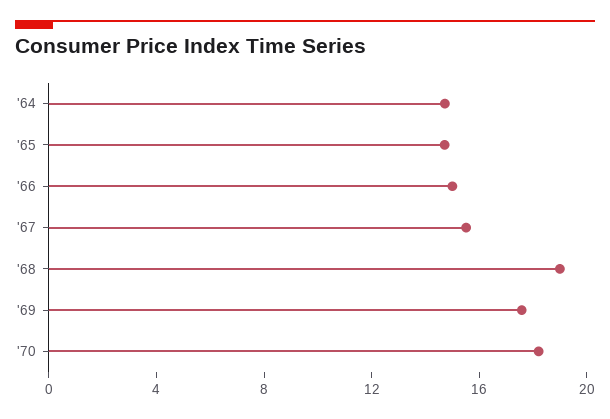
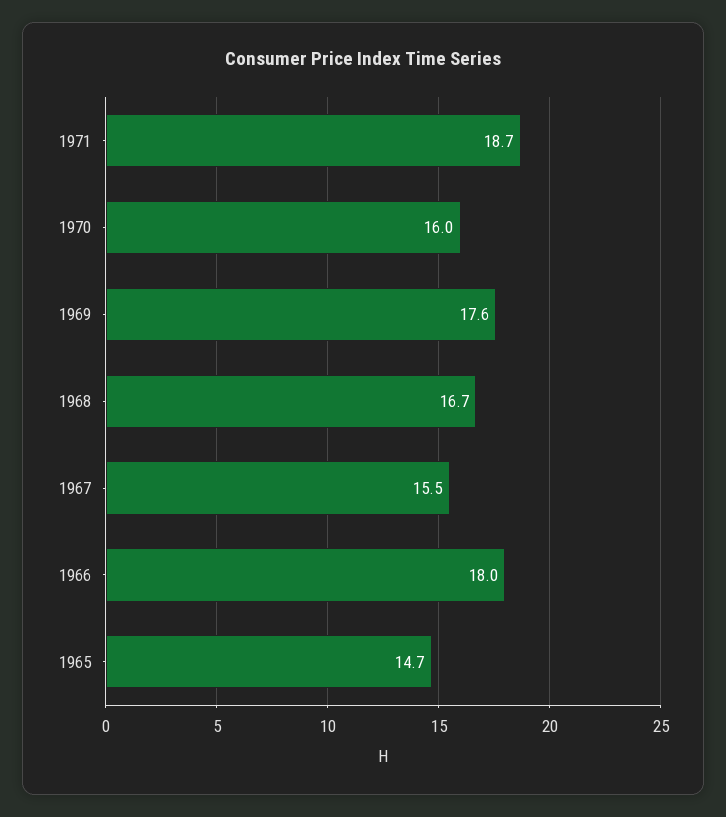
'64: 15 -> none
'66: 15 -> 18
'68: 19 -> 16.7
'70: 18 -> 16
1971: none -> 18.7

